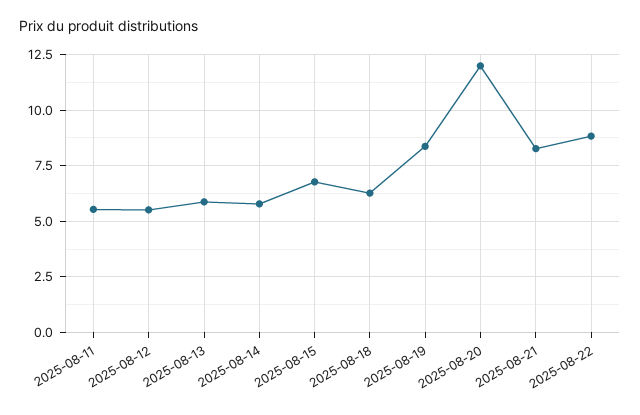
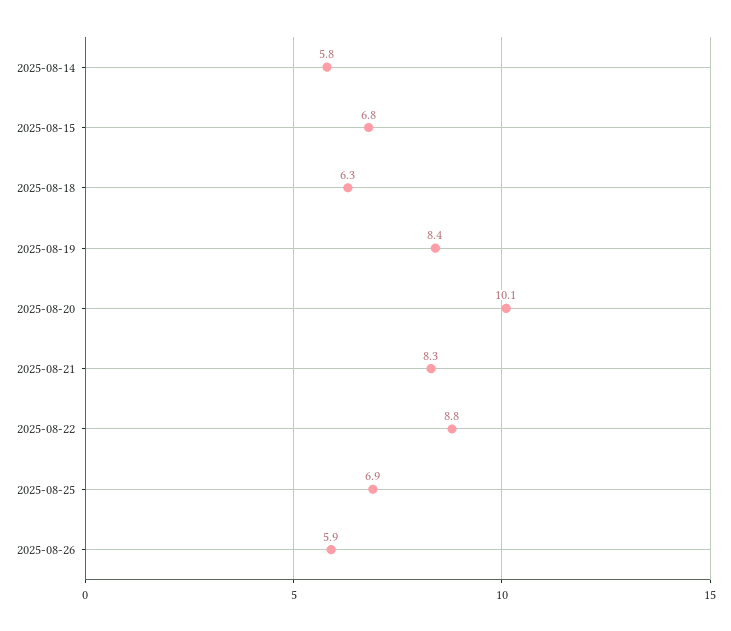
2025-08-11: 5.5 -> none
2025-08-12: 5.5 -> none
2025-08-13: 6 -> none
2025-08-20: 12 -> 10.1
2025-08-25: none -> 6.9
2025-08-26: none -> 5.9

